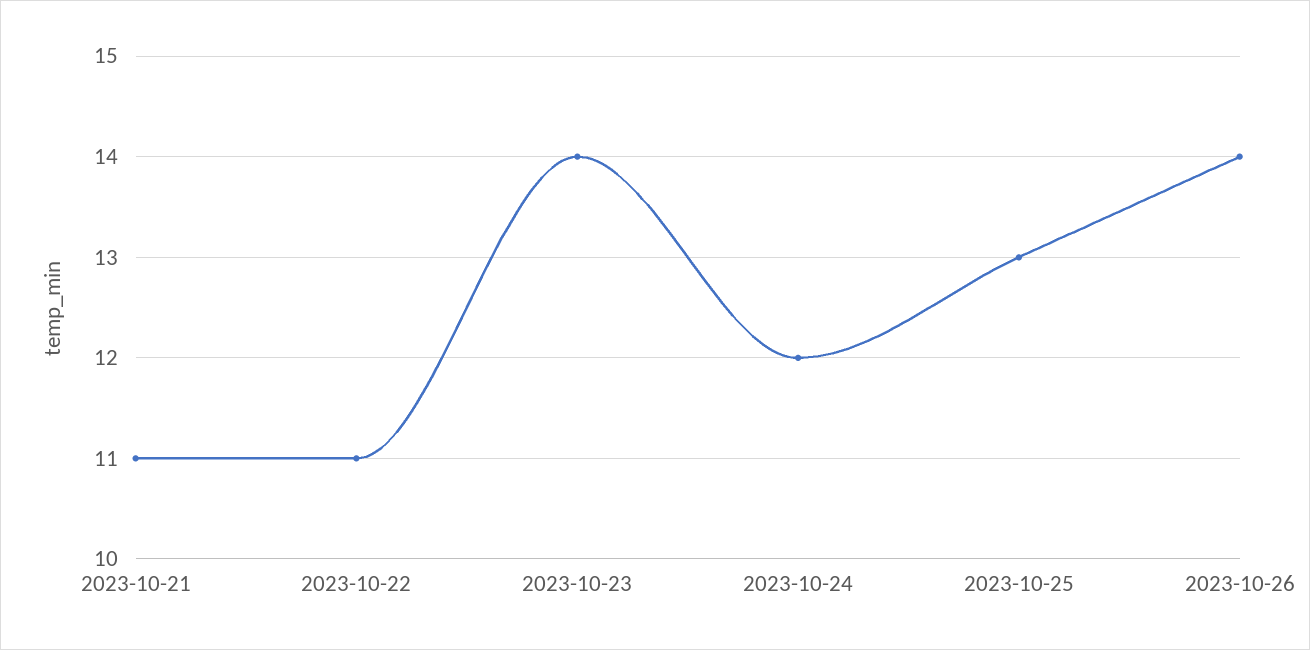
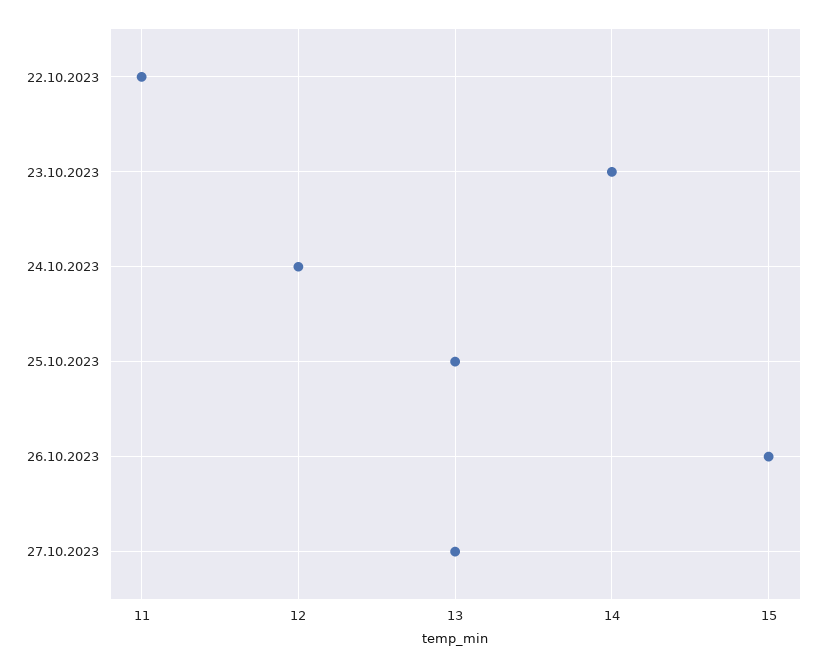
2023-10-21: 11 -> none
2023-10-26: 14 -> 15
27.10.2023: none -> 13

